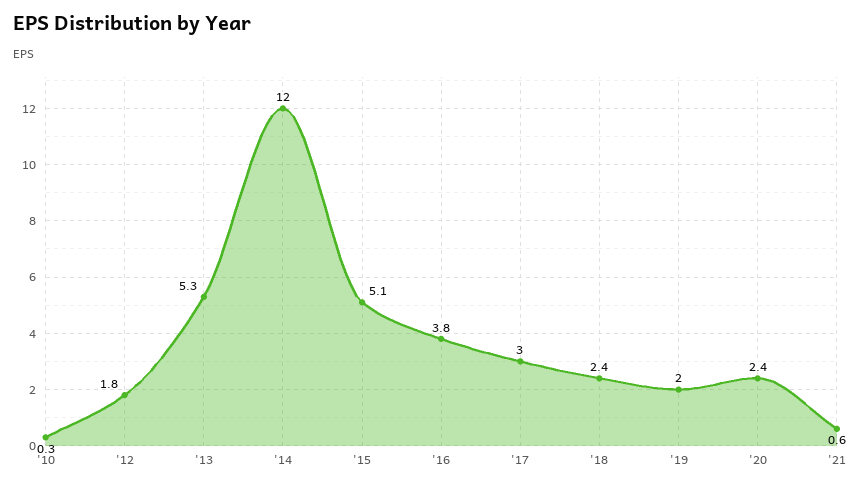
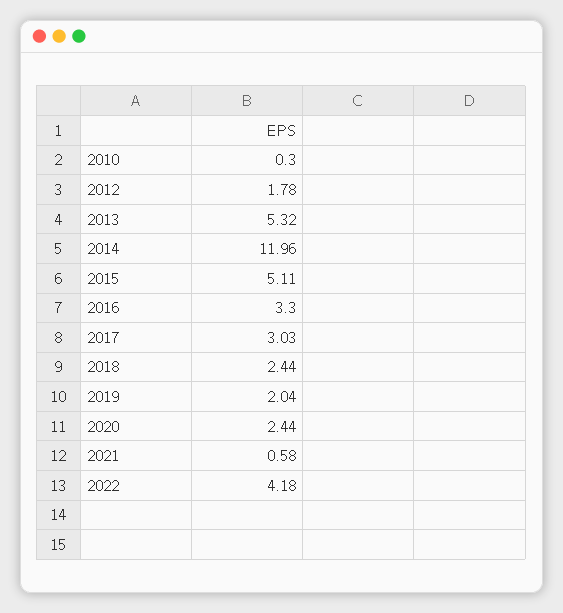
'16: 3.8 -> 3.3
2022: none -> 4.18

